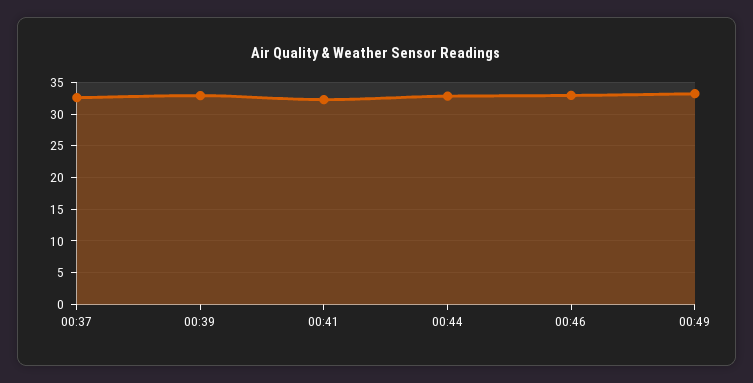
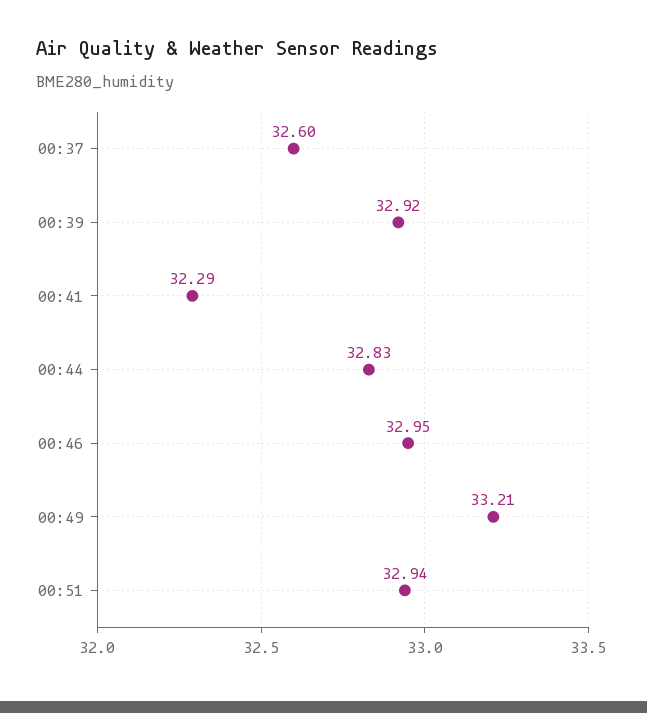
00:51: none -> 32.94

